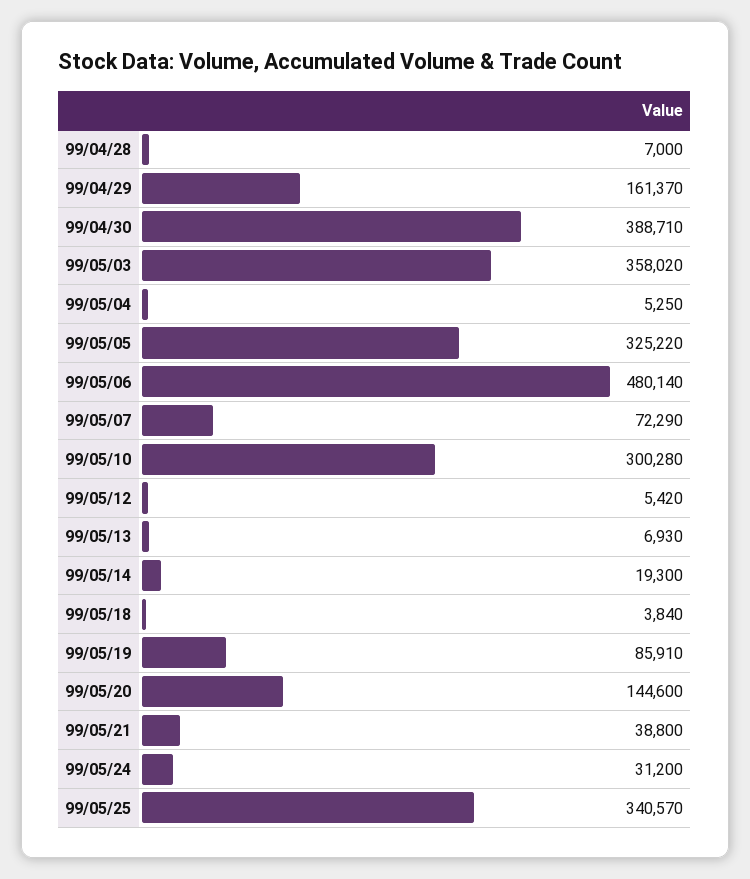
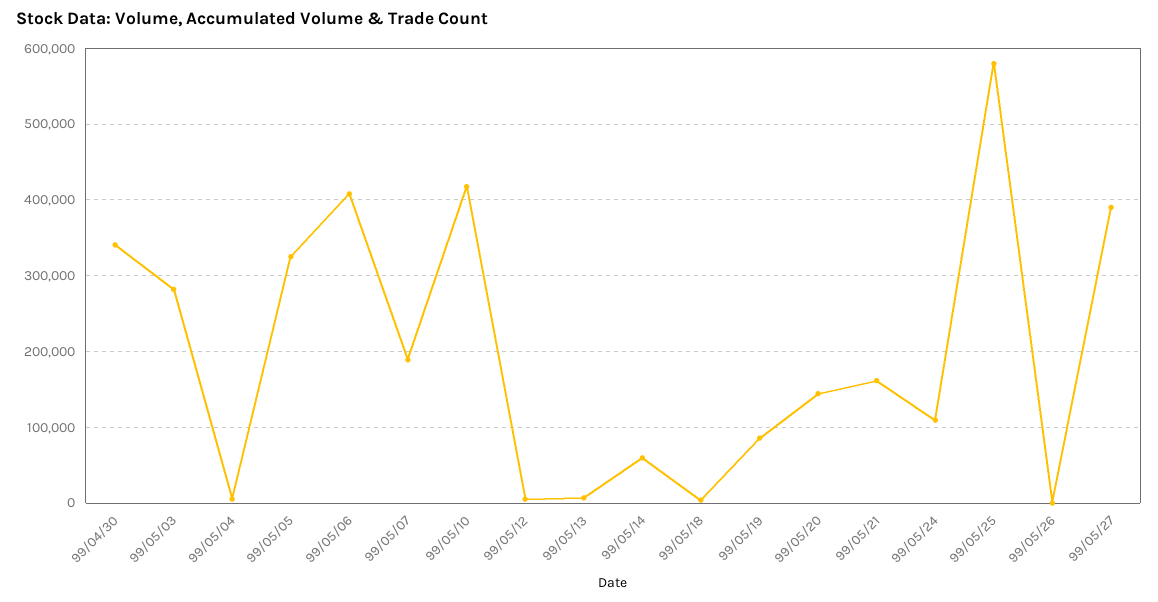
99/04/28: 7000 -> none
99/04/29: 161370 -> none
99/04/30: 388710 -> 340000
99/05/03: 358020 -> 280000
99/05/06: 480140 -> 410000
99/05/07: 72290 -> 190000
99/05/10: 300280 -> 420000
99/05/14: 19300 -> 60000
99/05/21: 38800 -> 160000
99/05/24: 31200 -> 110000
99/05/25: 340570 -> 580000
99/05/26: none -> 0
99/05/27: none -> 390000

